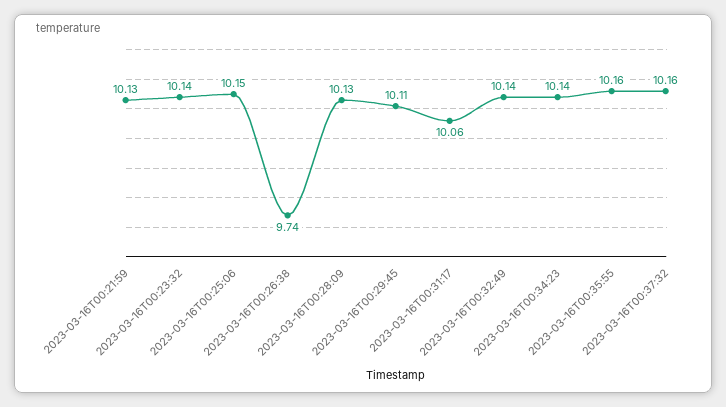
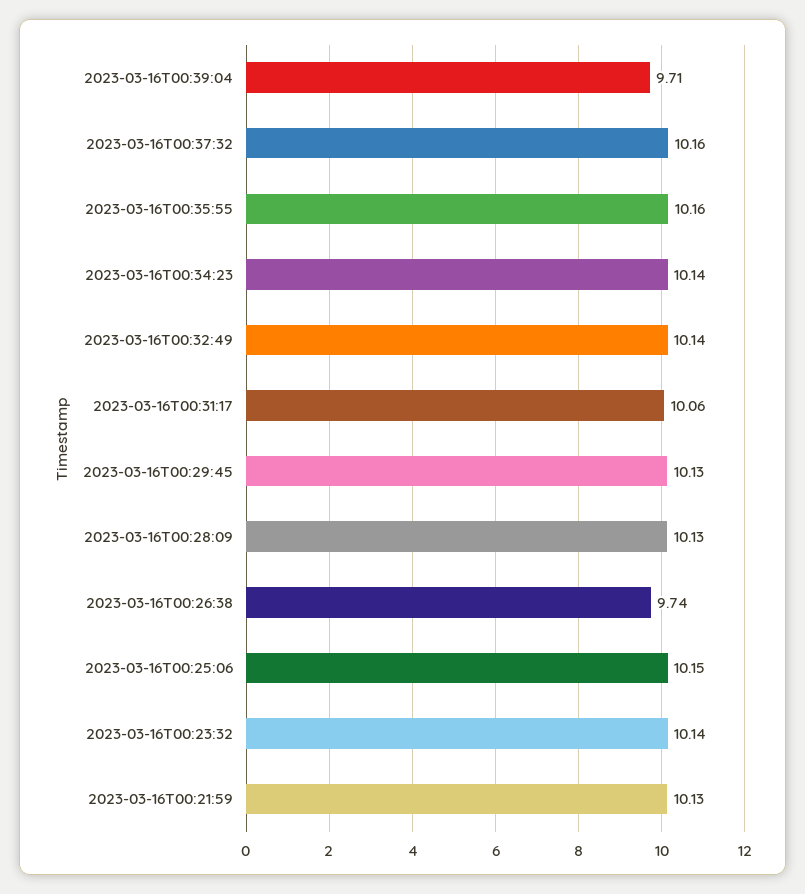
2023-03-16T00:29:45: 10.11 -> 10.13
2023-03-16T00:39:04: none -> 9.71

